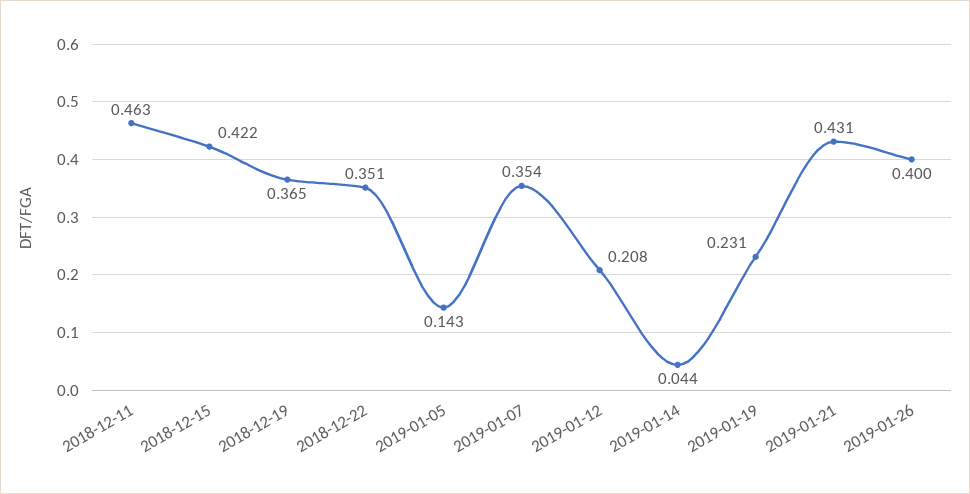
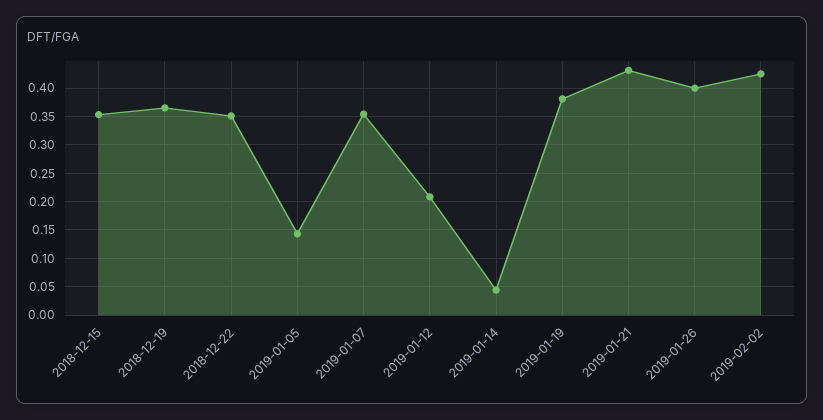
2018-12-11: 0.463 -> none
2018-12-15: 0.422 -> 0.35
2019-01-19: 0.231 -> 0.375
2019-02-02: none -> 0.425

